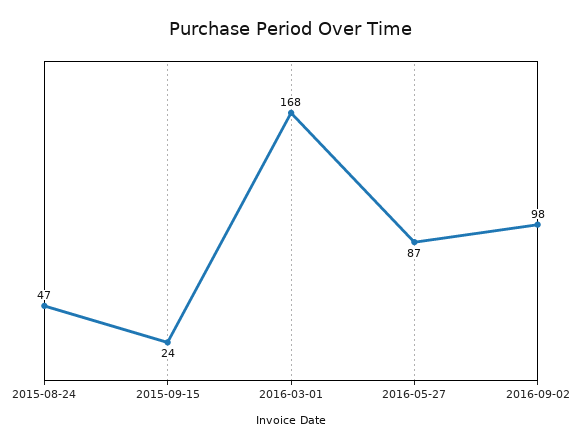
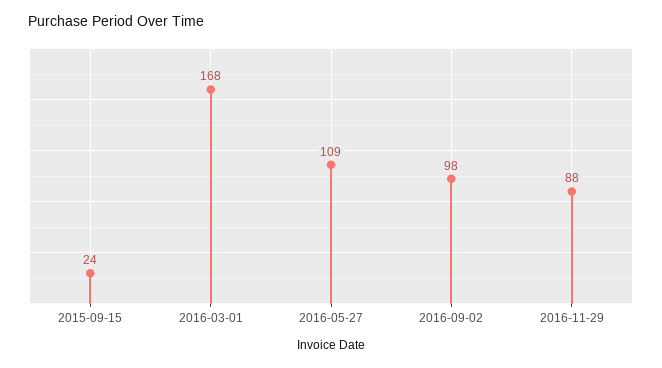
2015-08-24: 47 -> none
2016-05-27: 87 -> 109
2016-11-29: none -> 88

